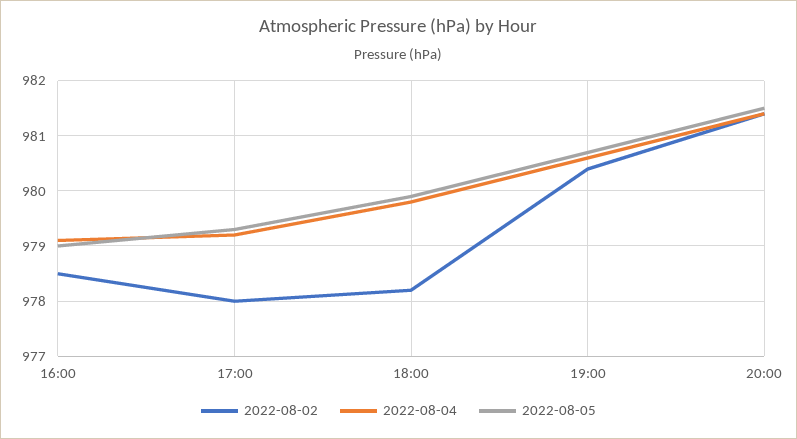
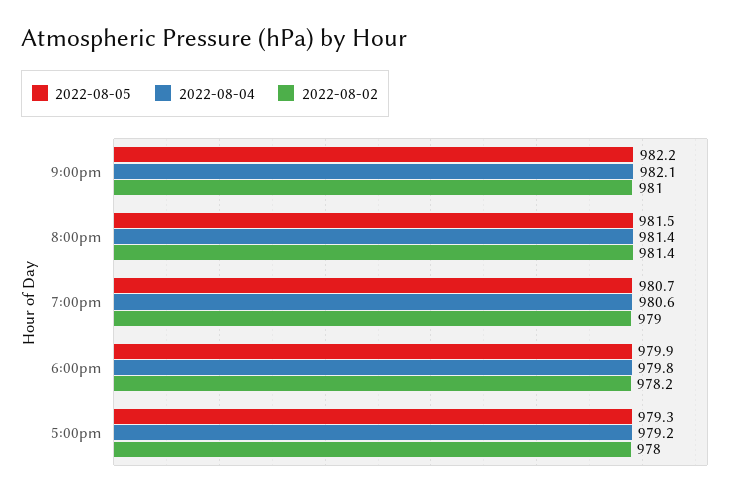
2022-08-02, 16:00: 978.5 -> none
2022-08-04, 16:00: 979 -> none
2022-08-05, 16:00: 979 -> none
2022-08-02, 19:00: 980.5 -> 979
2022-08-05, 9:00pm: none -> 982.2
2022-08-04, 9:00pm: none -> 982.1
2022-08-02, 9:00pm: none -> 981

